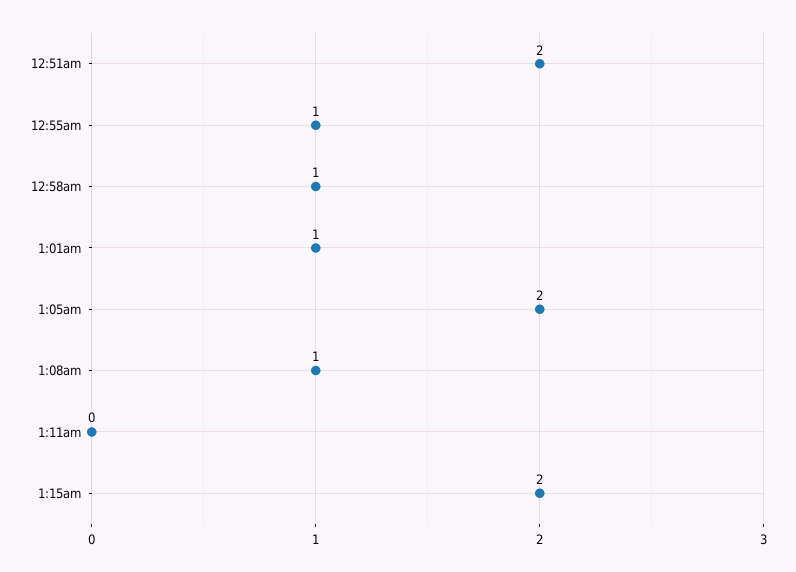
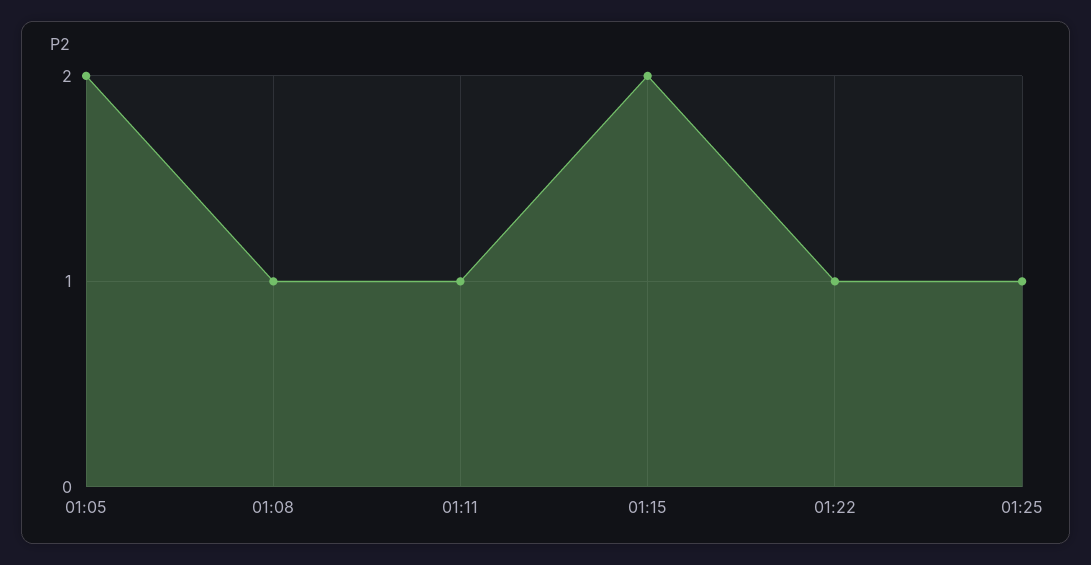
12:51am: 2 -> none
12:55am: 1 -> none
12:58am: 1 -> none
1:01am: 1 -> none
1:11am: 0 -> 1
01:22: none -> 1
01:25: none -> 1

